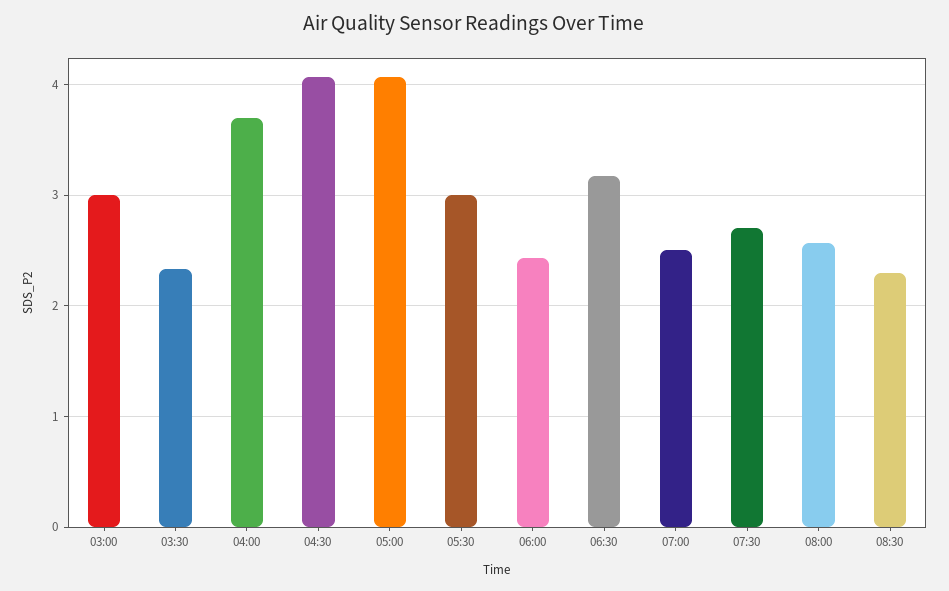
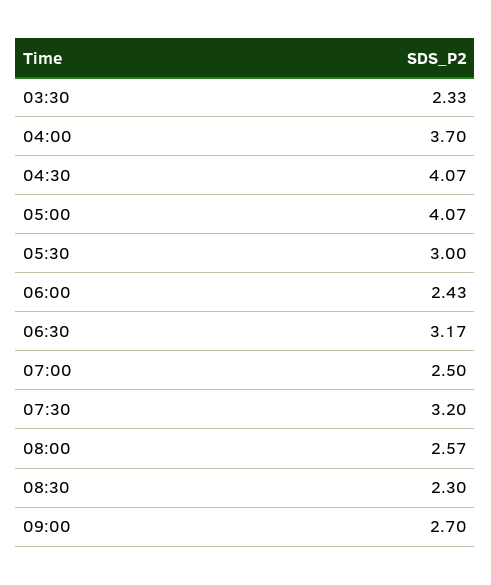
03:00: 3 -> none
07:30: 2.7 -> 3.2
09:00: none -> 2.7

